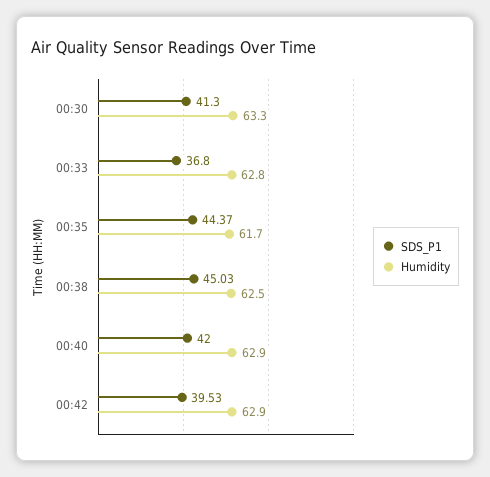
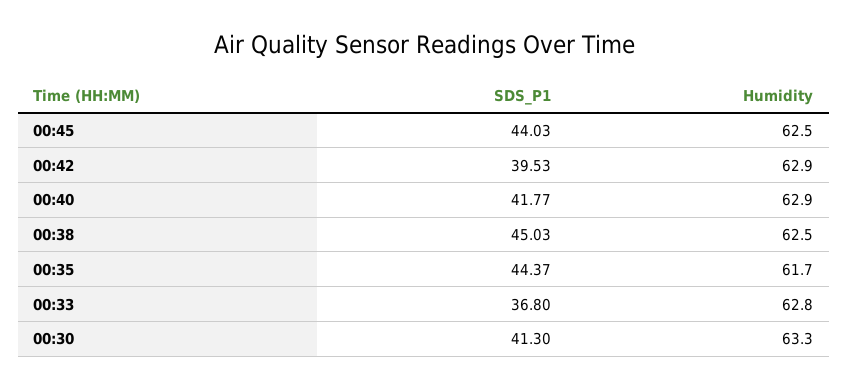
SDS_P1, 00:40: 42 -> 41.77
SDS_P1, 00:45: none -> 44.03
Humidity, 00:45: none -> 62.5

